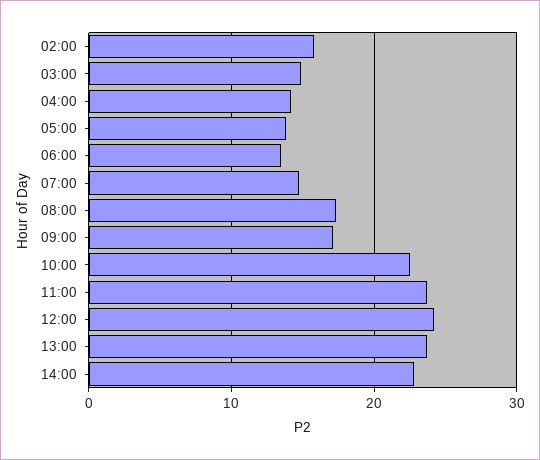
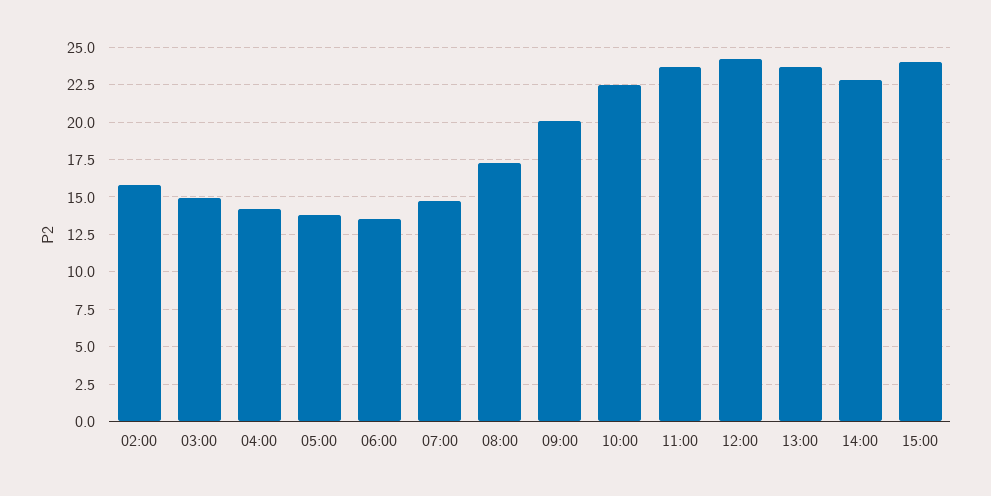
09:00: 17 -> 20
15:00: none -> 24

